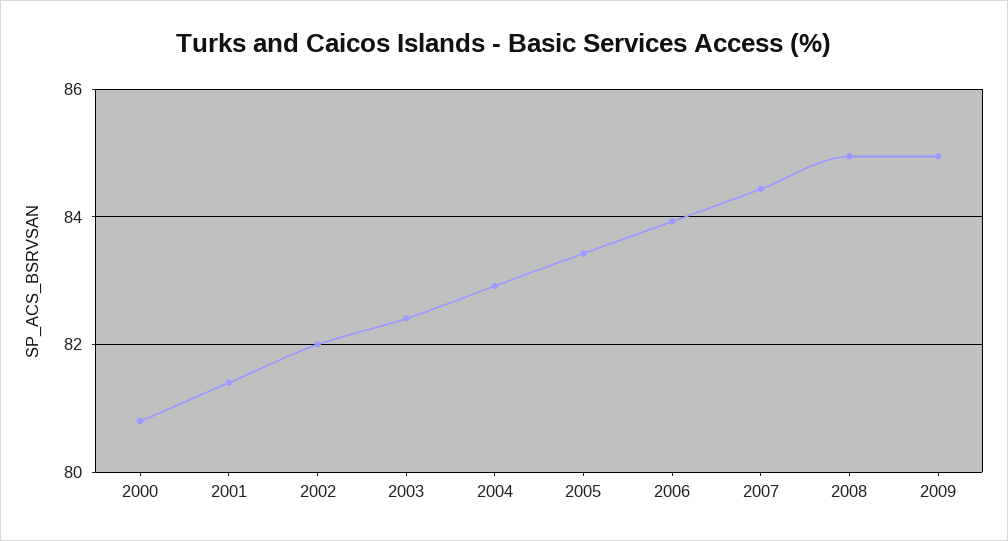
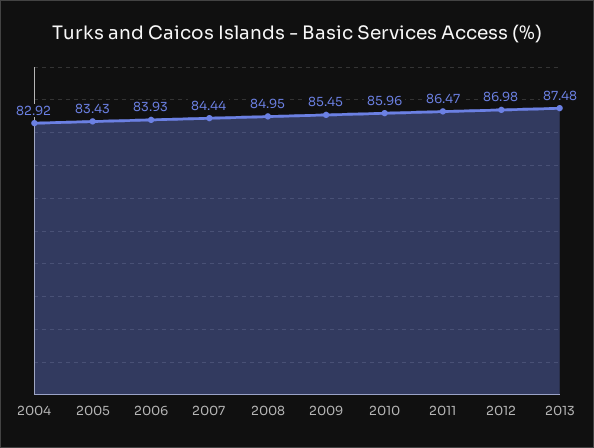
2000: 80.8 -> none
2001: 81.4 -> none
2002: 82 -> none
2003: 82.4 -> none
2009: 85 -> 85.45
2010: none -> 85.96
2011: none -> 86.47
2012: none -> 86.98
2013: none -> 87.48

